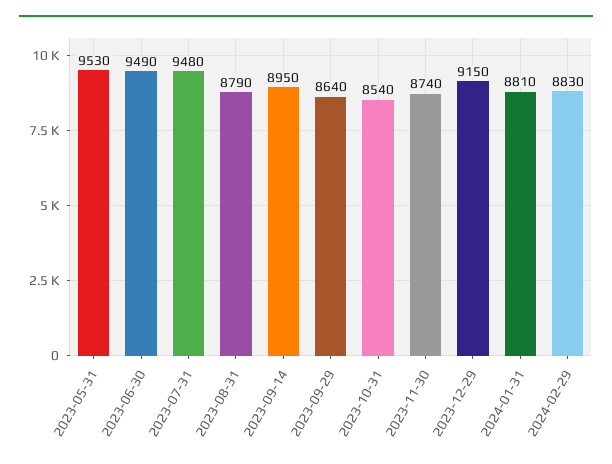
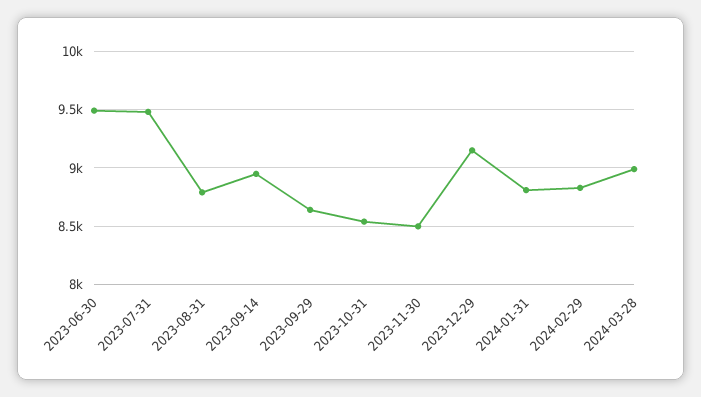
2023-05-31: 9530 -> none
2023-11-30: 8740 -> 8500
2024-03-28: none -> 9000

